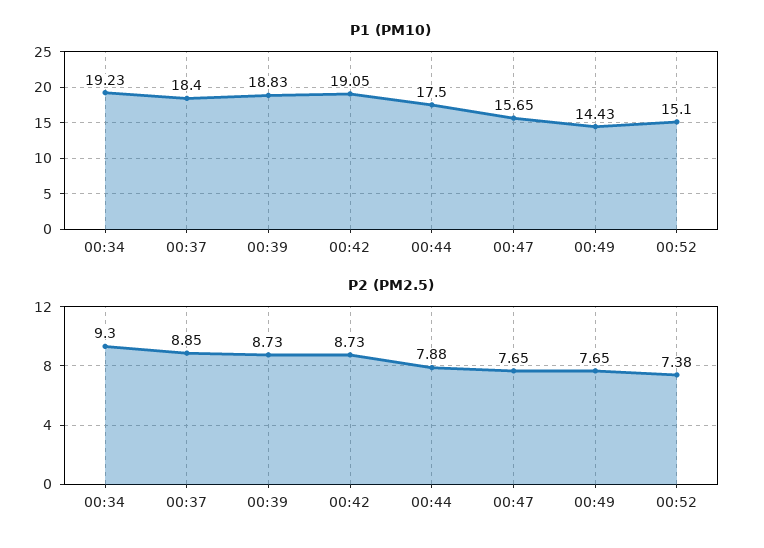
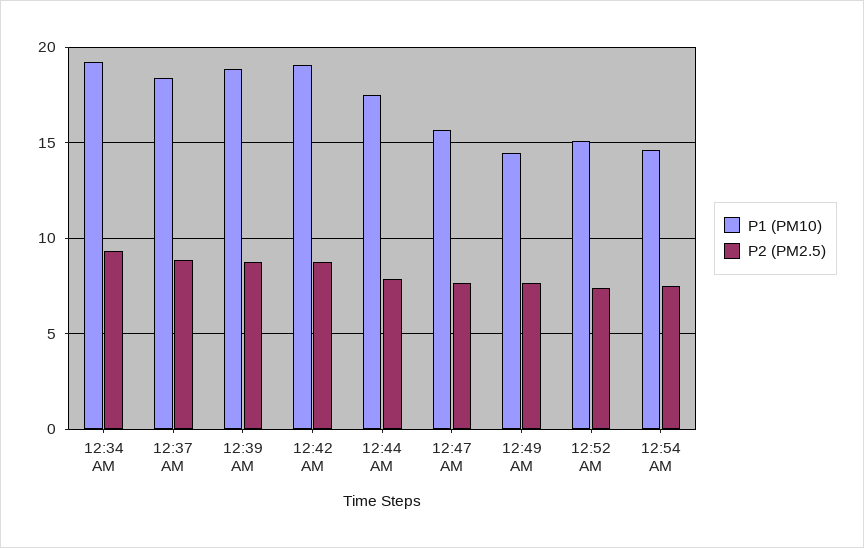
P1 (PM10), 12:54 AM: none -> 14.5
P2 (PM2.5), 12:54 AM: none -> 7.5

